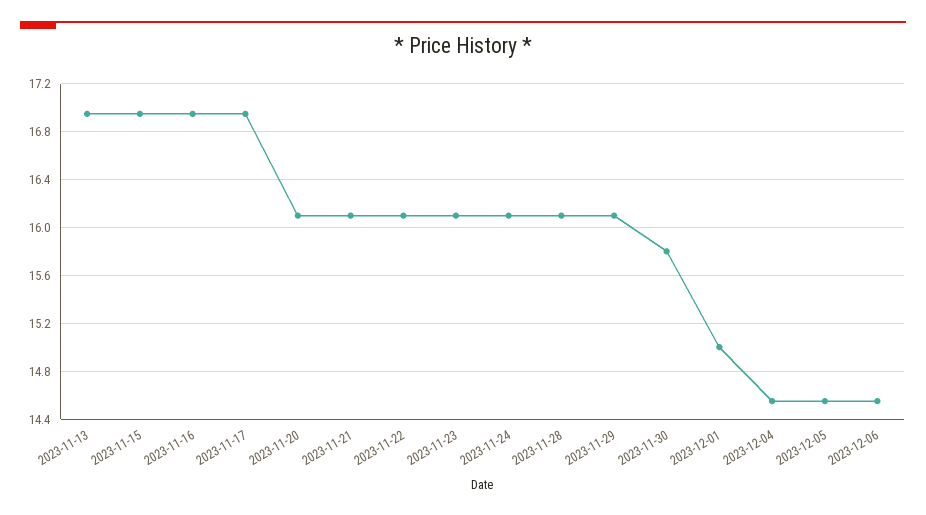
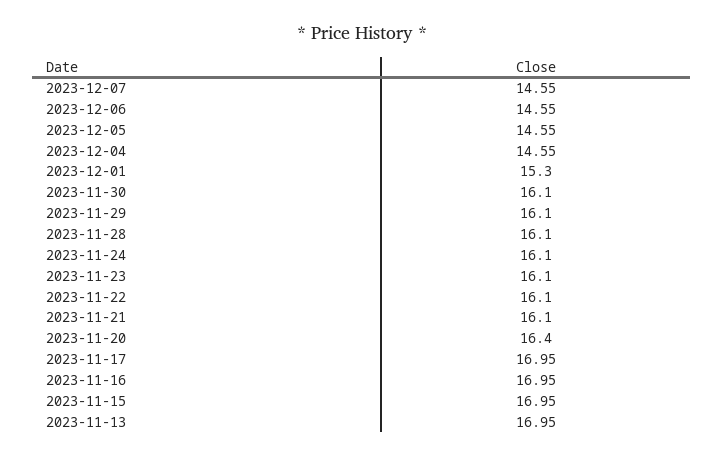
2023-11-20: 16.1 -> 16.4
2023-11-30: 15.8 -> 16.1
2023-12-01: 15 -> 15.3
2023-12-07: none -> 14.55

